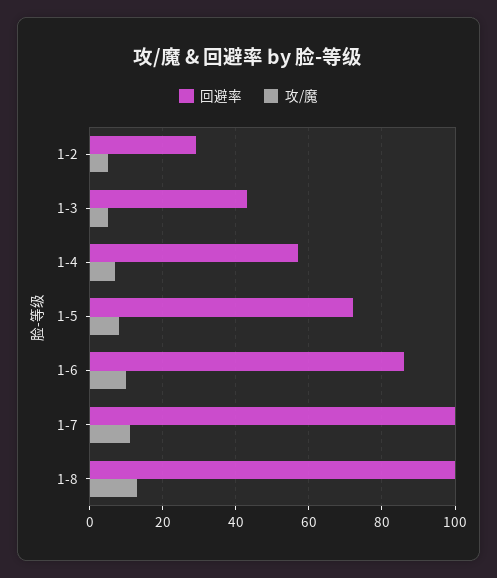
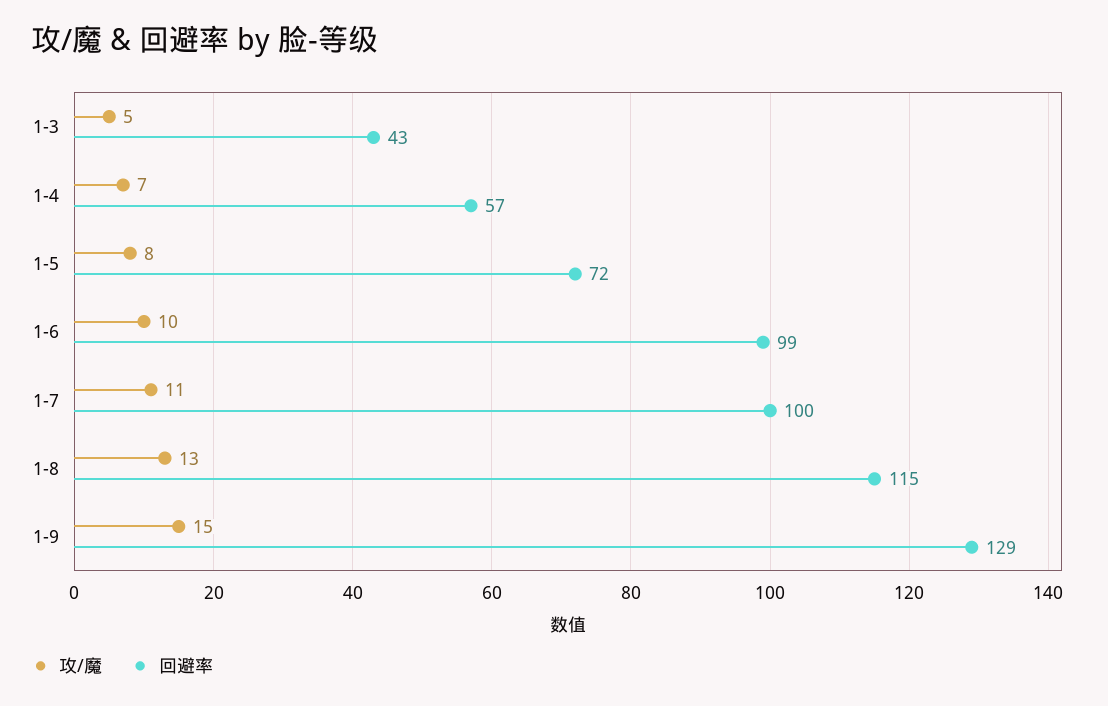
回避率, 1-2: 30 -> none
攻/魔, 1-2: 5 -> none
回避率, 1-6: 85 -> 99
回避率, 1-8: 100 -> 115
攻/魔, 1-9: none -> 15
回避率, 1-9: none -> 129

